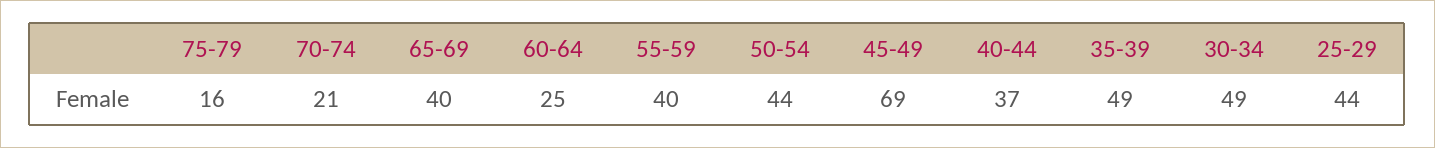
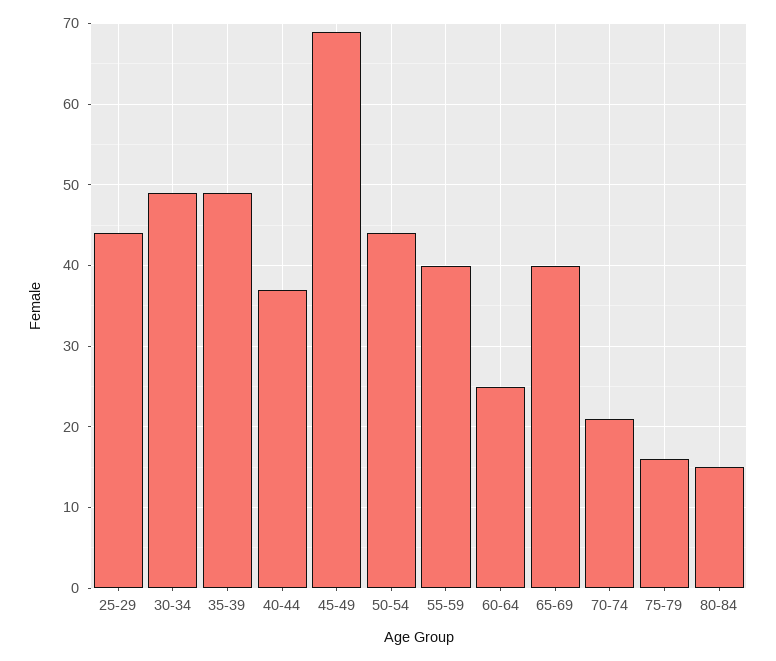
80-84: none -> 15

